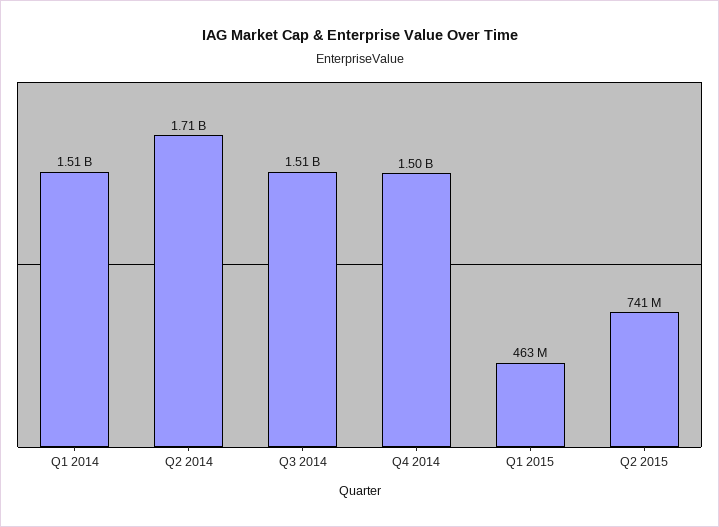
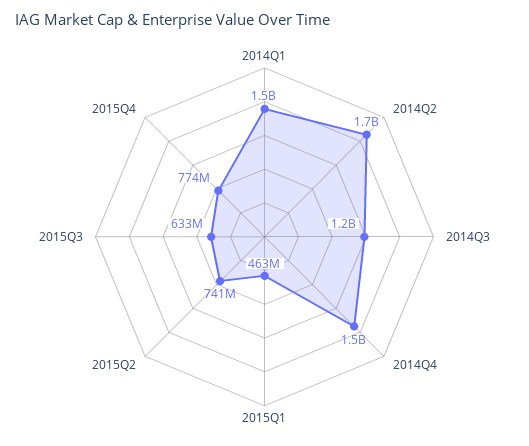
Q3 2014: 1510000000 -> 1200000000
2015Q3: none -> 633000000
2015Q4: none -> 774000000

